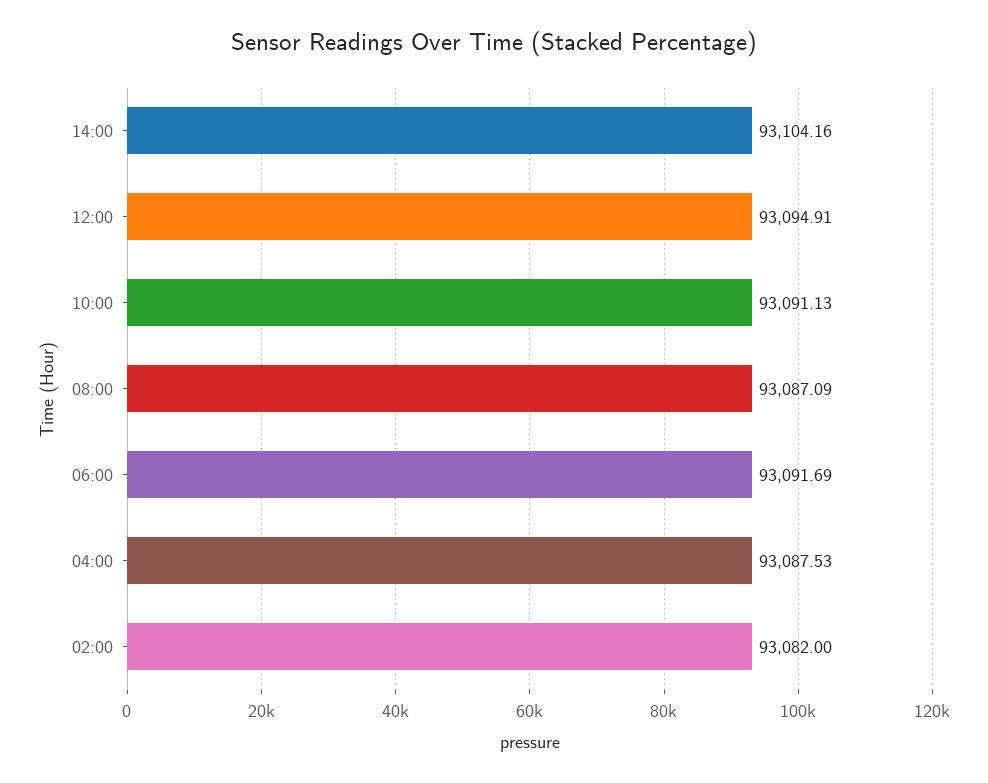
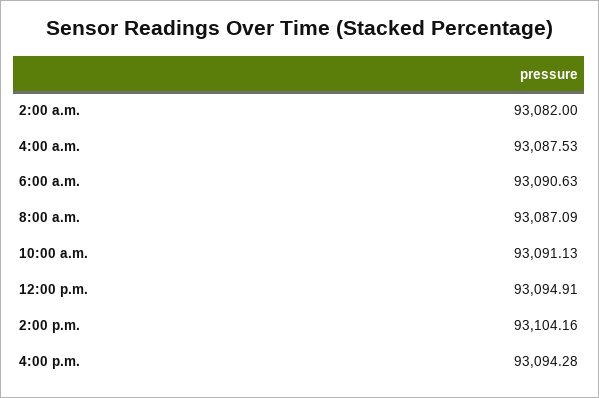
06:00: 93091.69 -> 93090.63
4:00 p.m.: none -> 93094.28

